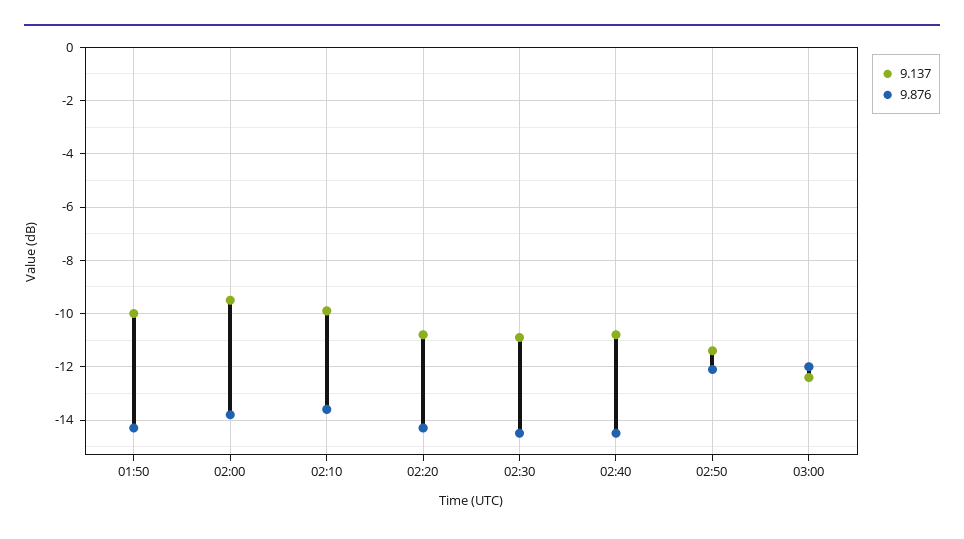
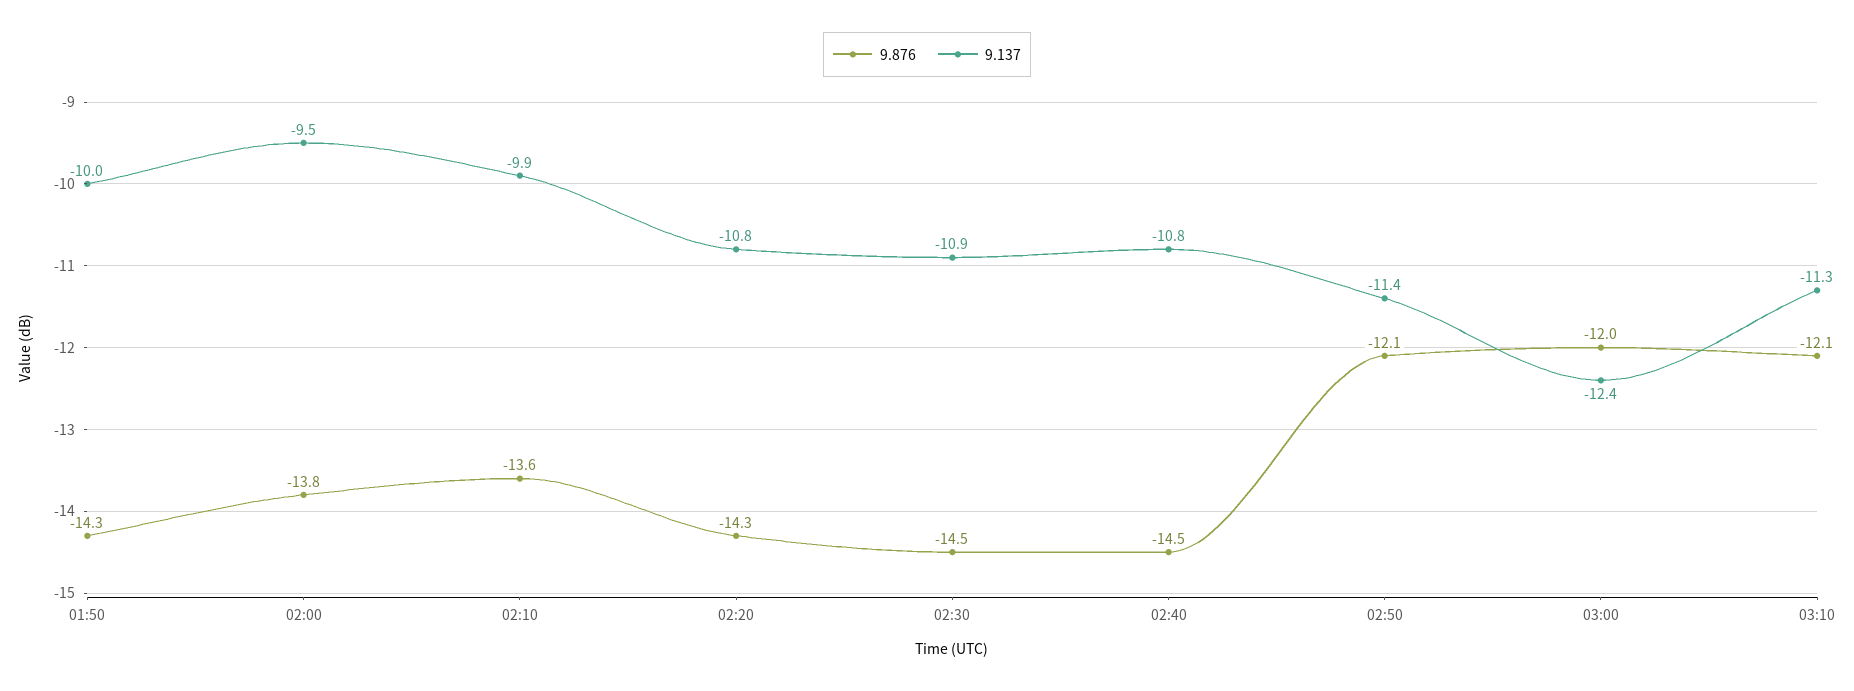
9.876, 03:10: none -> -12.1
9.137, 03:10: none -> -11.3

